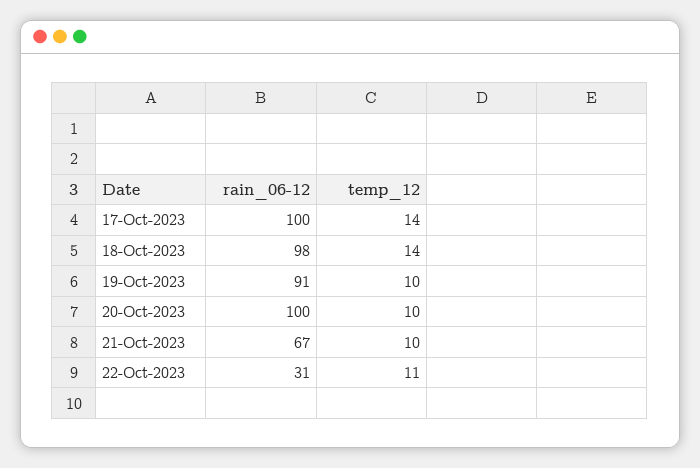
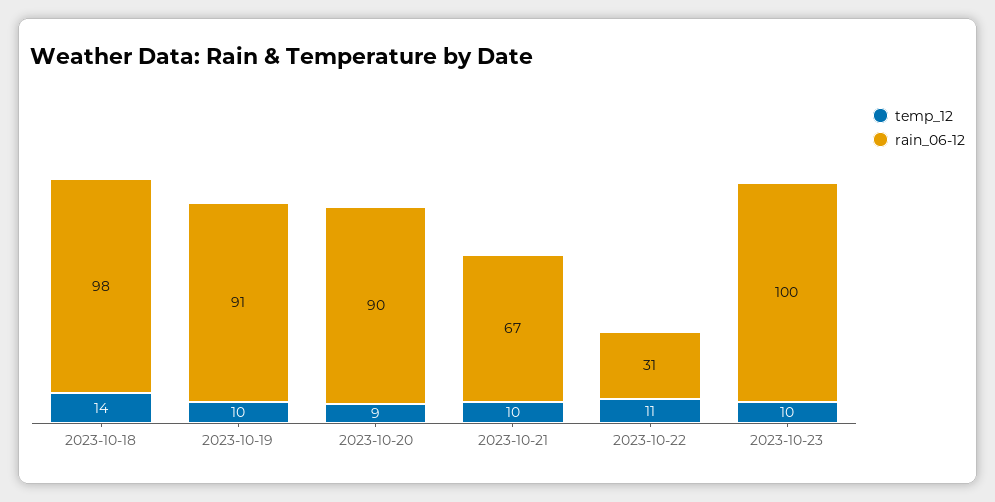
rain_06-12, 17-Oct-2023: 100 -> none
temp_12, 17-Oct-2023: 14 -> none
rain_06-12, 20-Oct-2023: 100 -> 90
temp_12, 20-Oct-2023: 10 -> 9
temp_12, 2023-10-23: none -> 10
rain_06-12, 2023-10-23: none -> 100

